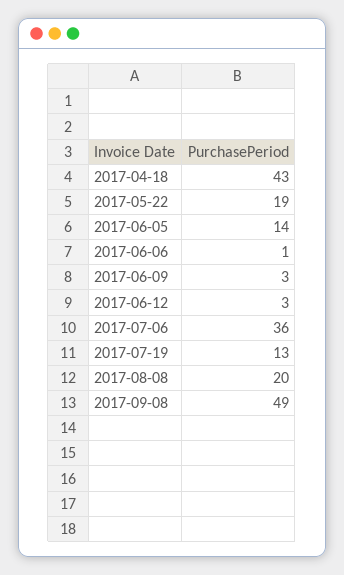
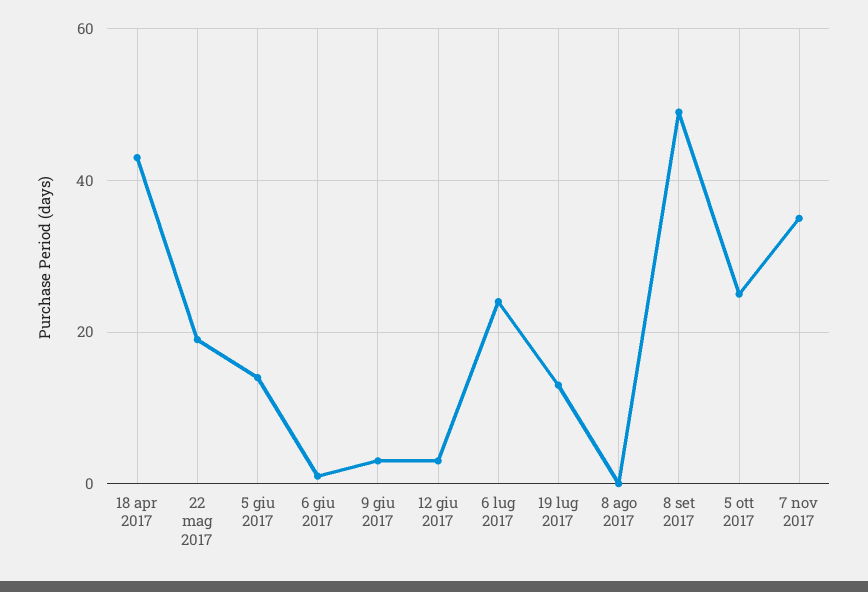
2017-07-06: 36 -> 25
2017-08-08: 20 -> 0
5 ott 2017: none -> 25
7 nov 2017: none -> 35

